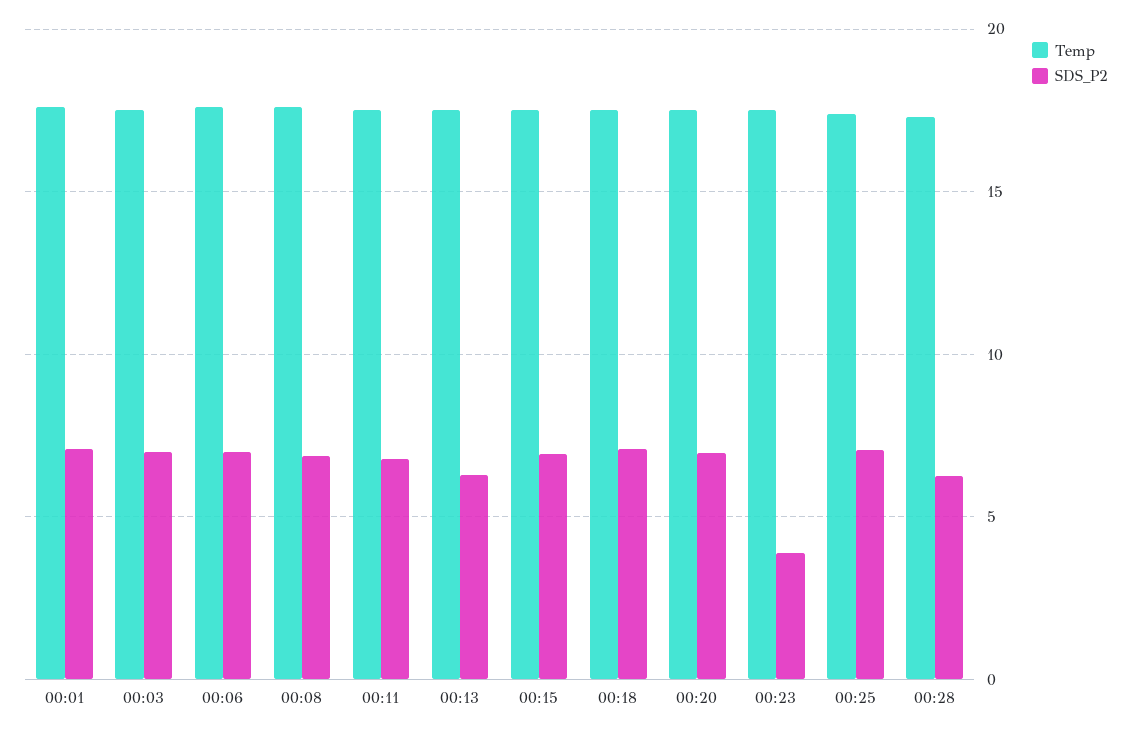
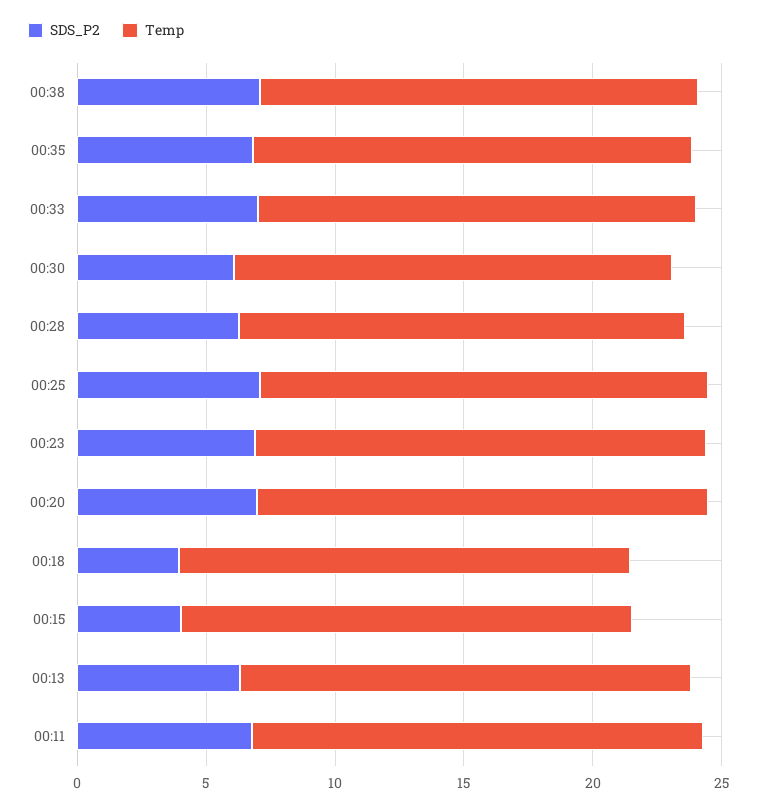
Temp, 00:01: 17.5 -> none
SDS_P2, 00:01: 7 -> none
Temp, 00:03: 17.5 -> none
SDS_P2, 00:03: 7 -> none
Temp, 00:06: 17.5 -> none
SDS_P2, 00:06: 7 -> none
Temp, 00:08: 17.5 -> none
SDS_P2, 00:08: 7 -> none
SDS_P2, 00:15: 7 -> 4
SDS_P2, 00:18: 7 -> 4
SDS_P2, 00:23: 4 -> 7
SDS_P2, 00:38: none -> 7
Temp, 00:38: none -> 17
SDS_P2, 00:35: none -> 7
Temp, 00:35: none -> 17
SDS_P2, 00:33: none -> 7
Temp, 00:33: none -> 17
SDS_P2, 00:30: none -> 6
Temp, 00:30: none -> 17

